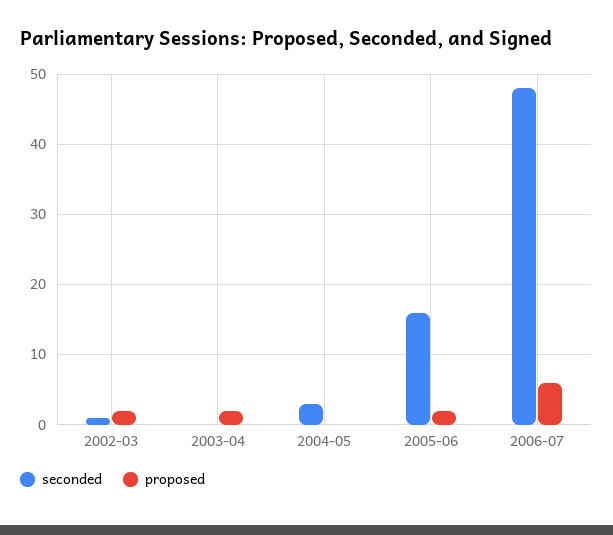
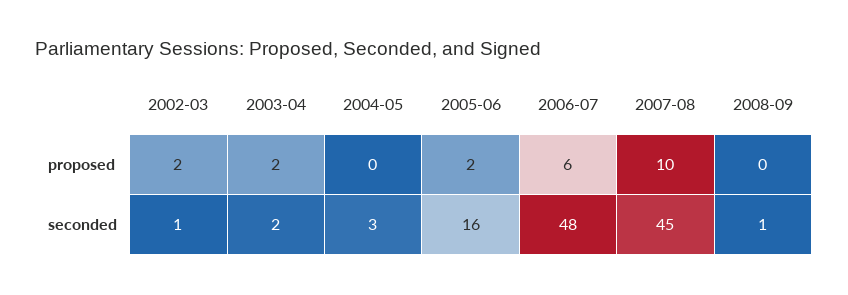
seconded, 2003-04: 0 -> 2
proposed, 2007-08: none -> 10
proposed, 2008-09: none -> 0
seconded, 2007-08: none -> 45
seconded, 2008-09: none -> 1

